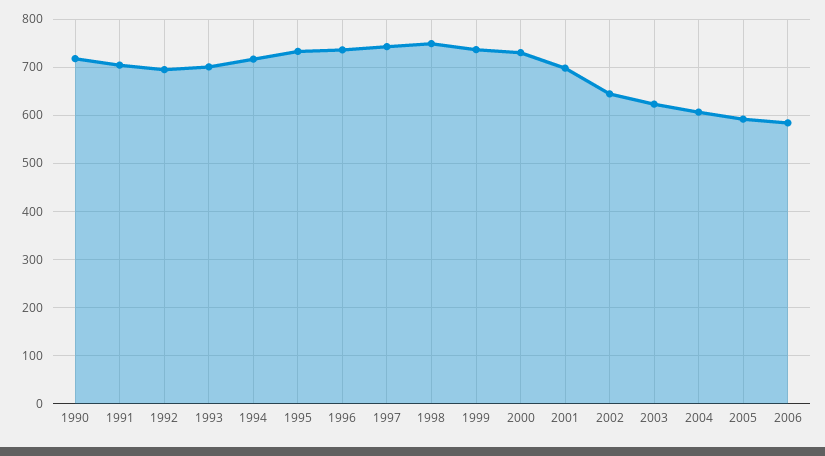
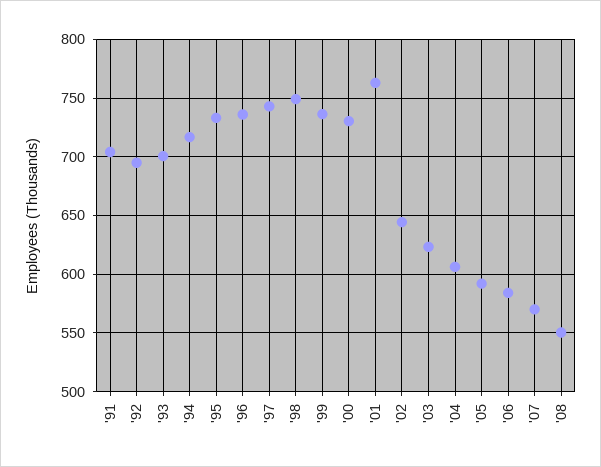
1990: 720 -> none
2001: 700 -> 760
'07: none -> 570
'08: none -> 550

